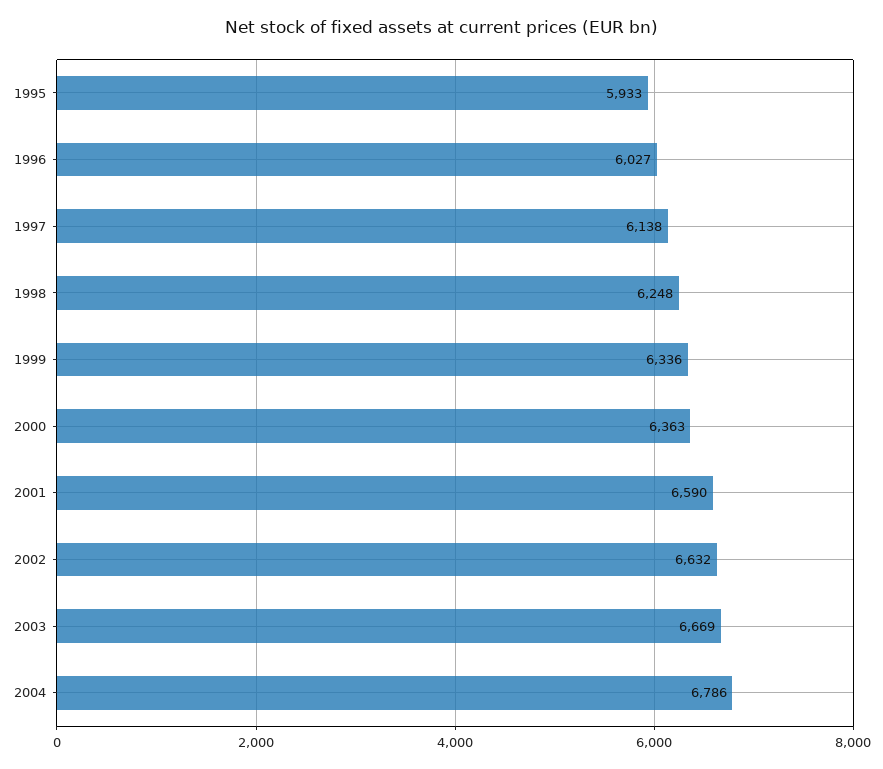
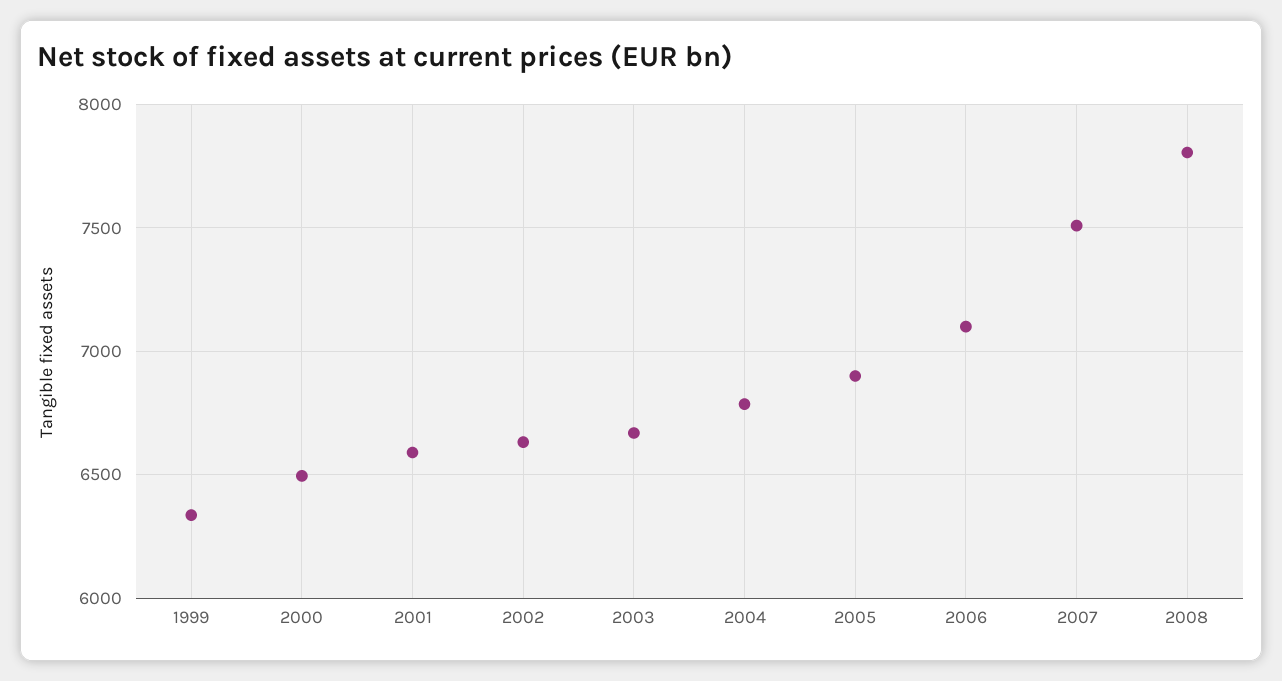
1995: 5933 -> none
1996: 6027 -> none
1997: 6138 -> none
1998: 6248 -> none
2000: 6363 -> 6500
2005: none -> 6900
2006: none -> 7100
2007: none -> 7500
2008: none -> 7800

